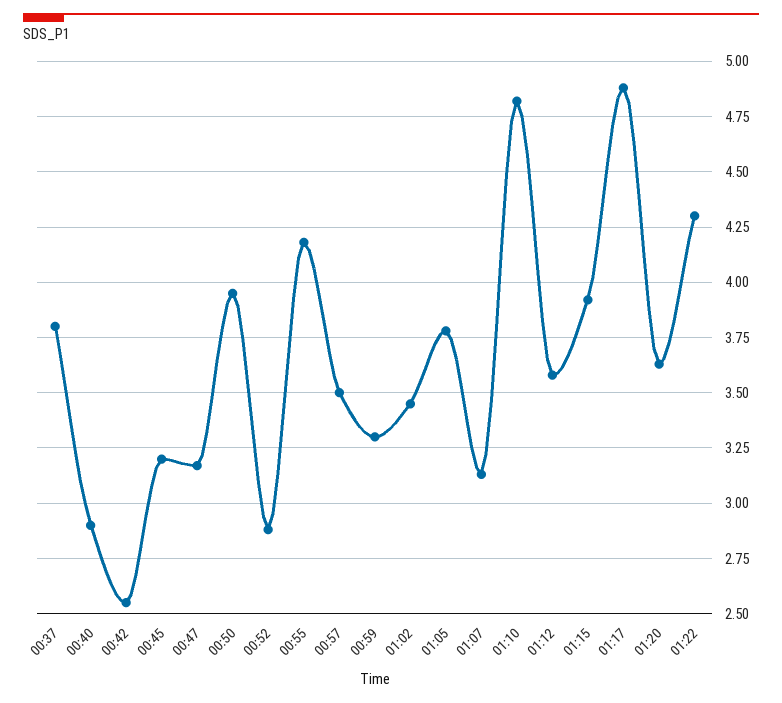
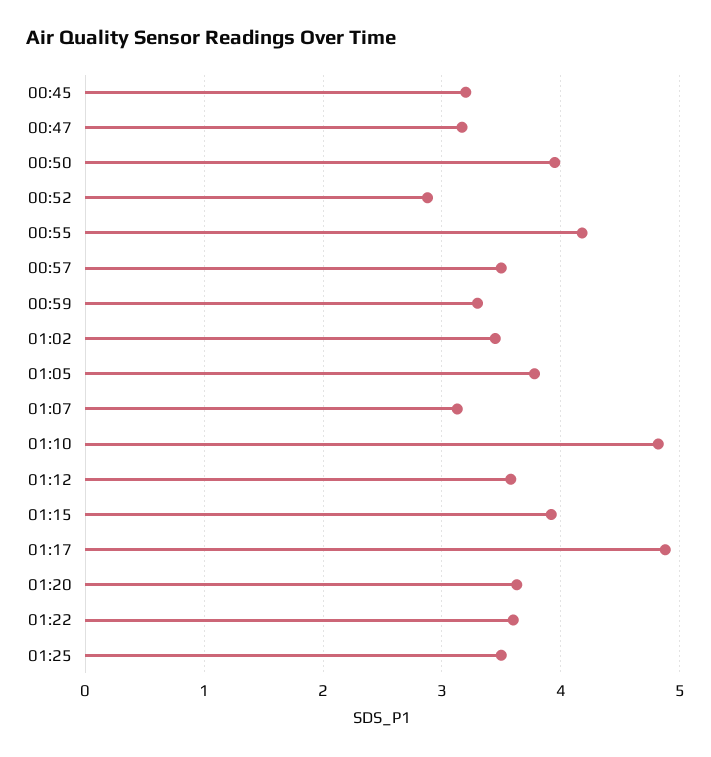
00:37: 3.8 -> none
00:40: 2.9 -> none
00:42: 2.55 -> none
01:22: 4.3 -> 3.6
01:25: none -> 3.5

